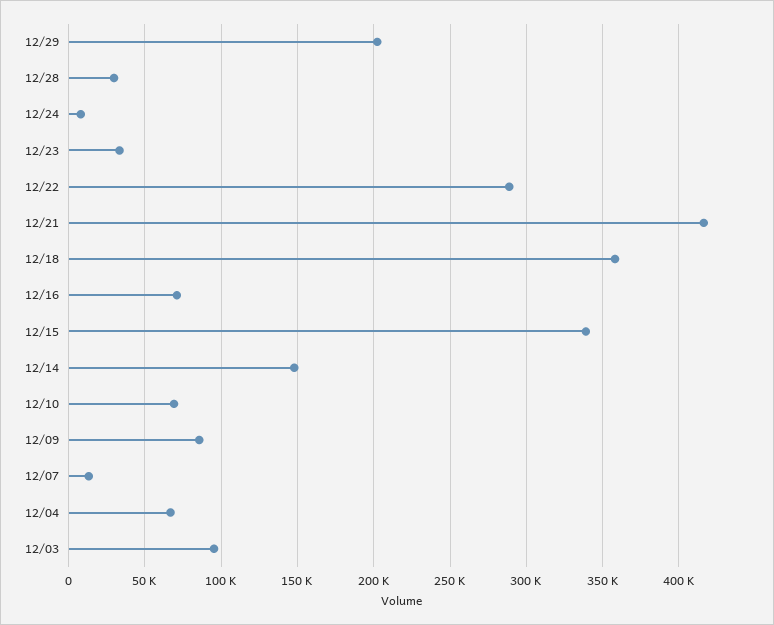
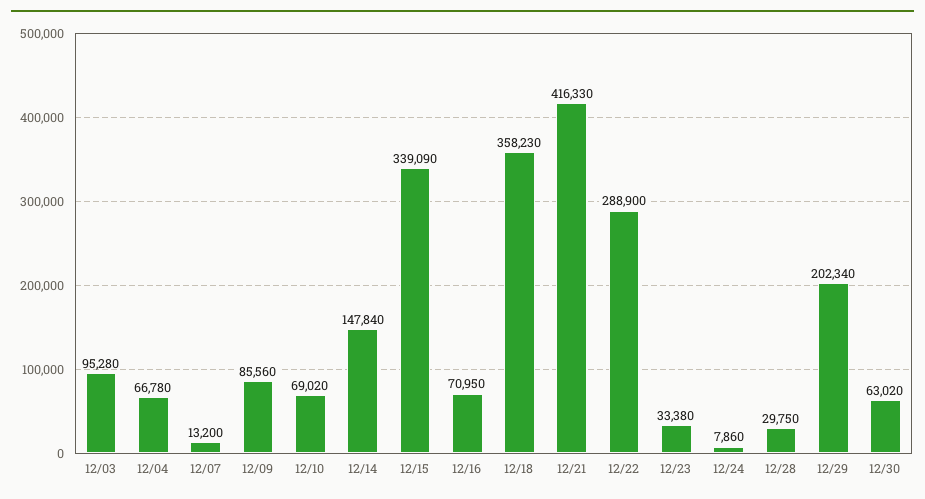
12/30: none -> 63020

